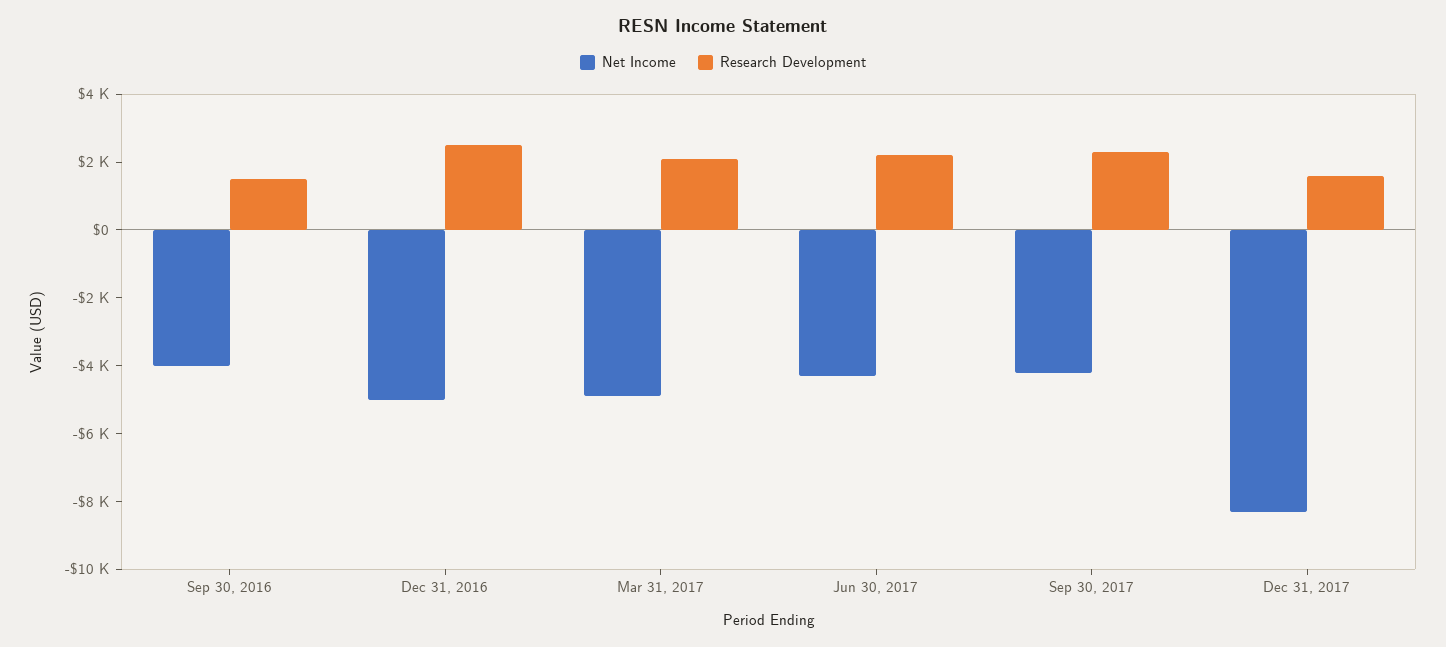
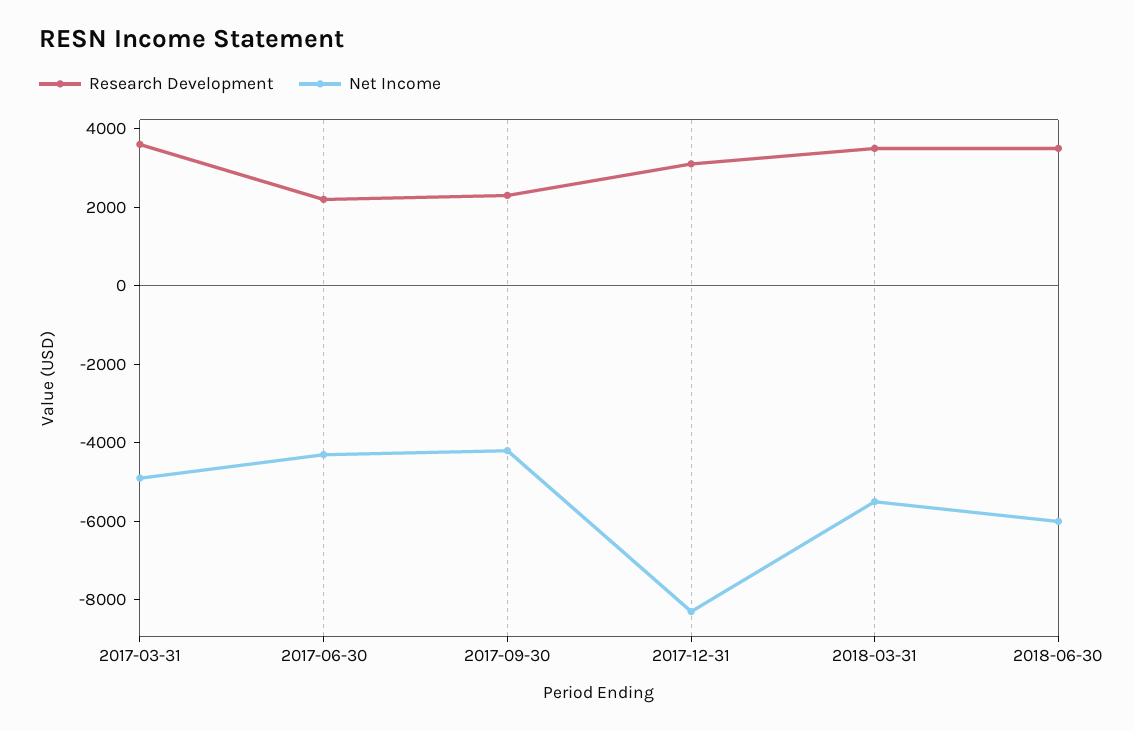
Net Income, Sep 30, 2016: -4000 -> none
Research Development, Sep 30, 2016: 1500 -> none
Net Income, Dec 31, 2016: -5000 -> none
Research Development, Dec 31, 2016: 2500 -> none
Research Development, Mar 31, 2017: 2000 -> 3500
Research Development, Dec 31, 2017: 1500 -> 3000
Research Development, 2018-03-31: none -> 3500
Net Income, 2018-03-31: none -> -5500
Research Development, 2018-06-30: none -> 3500
Net Income, 2018-06-30: none -> -6000

